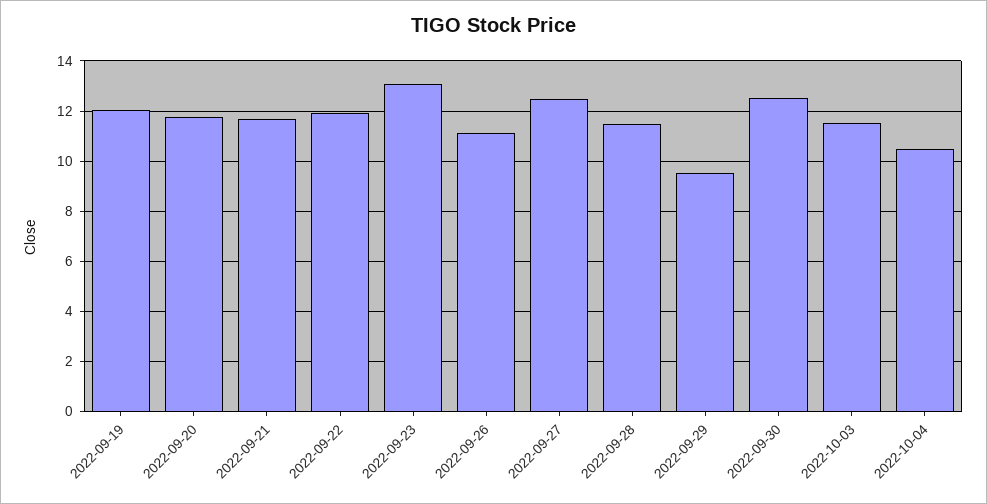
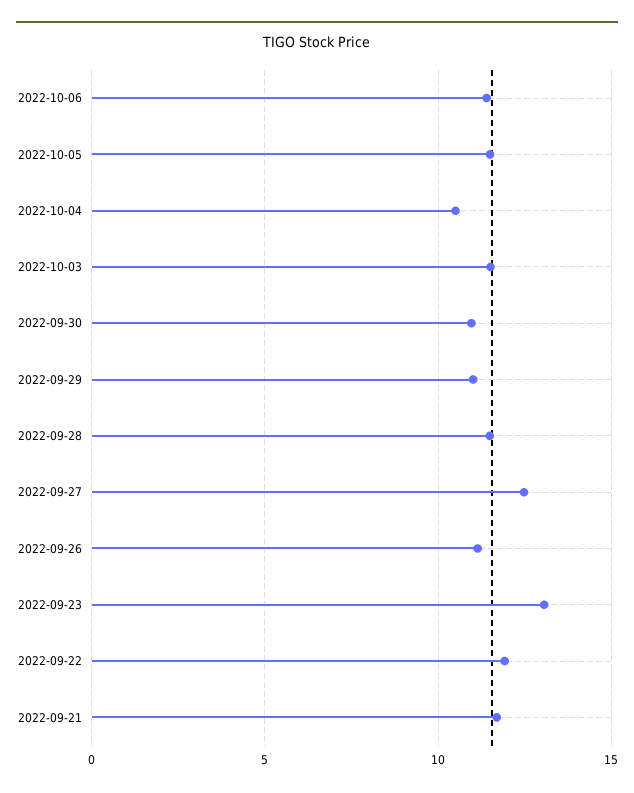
2022-09-19: 12 -> none
2022-09-20: 11.75 -> none
2022-09-29: 9.5 -> 11
2022-09-30: 12.5 -> 11
2022-10-06: none -> 11.5
2022-10-05: none -> 11.5

